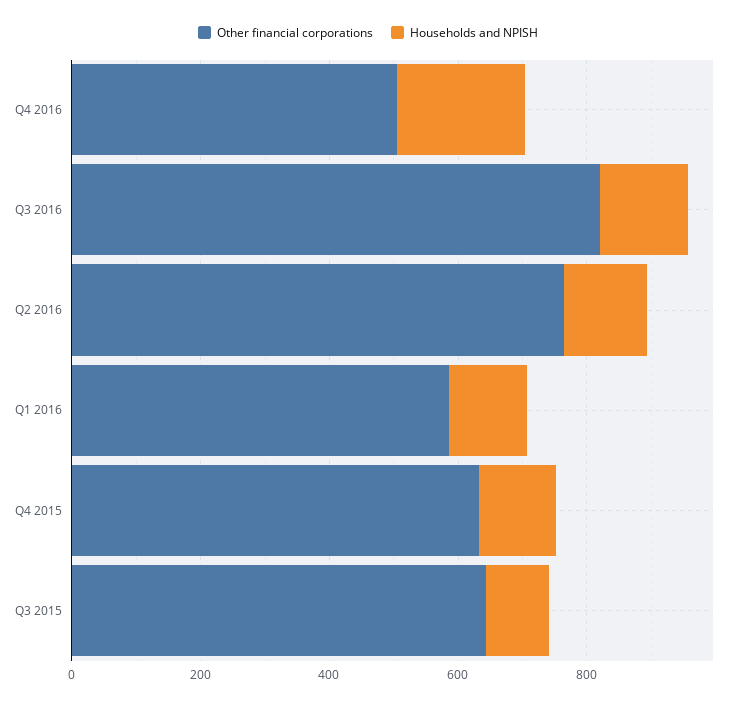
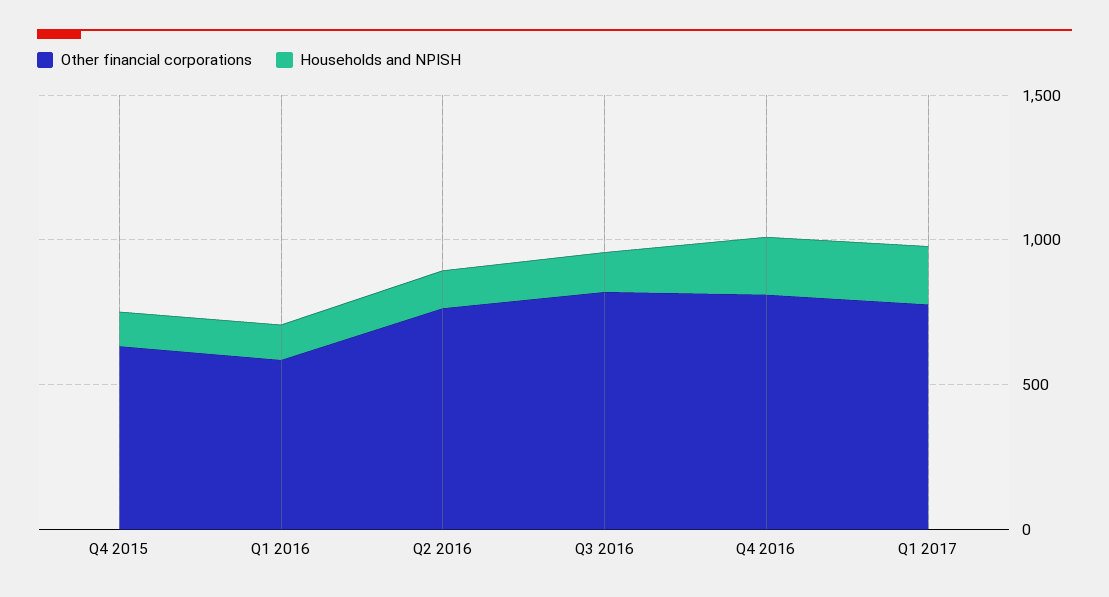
Other financial corporations, Q4 2016: 500 -> 800
Other financial corporations, Q3 2015: 650 -> none
Households and NPISH, Q3 2015: 100 -> none
Other financial corporations, Q1 2017: none -> 800
Households and NPISH, Q1 2017: none -> 200

